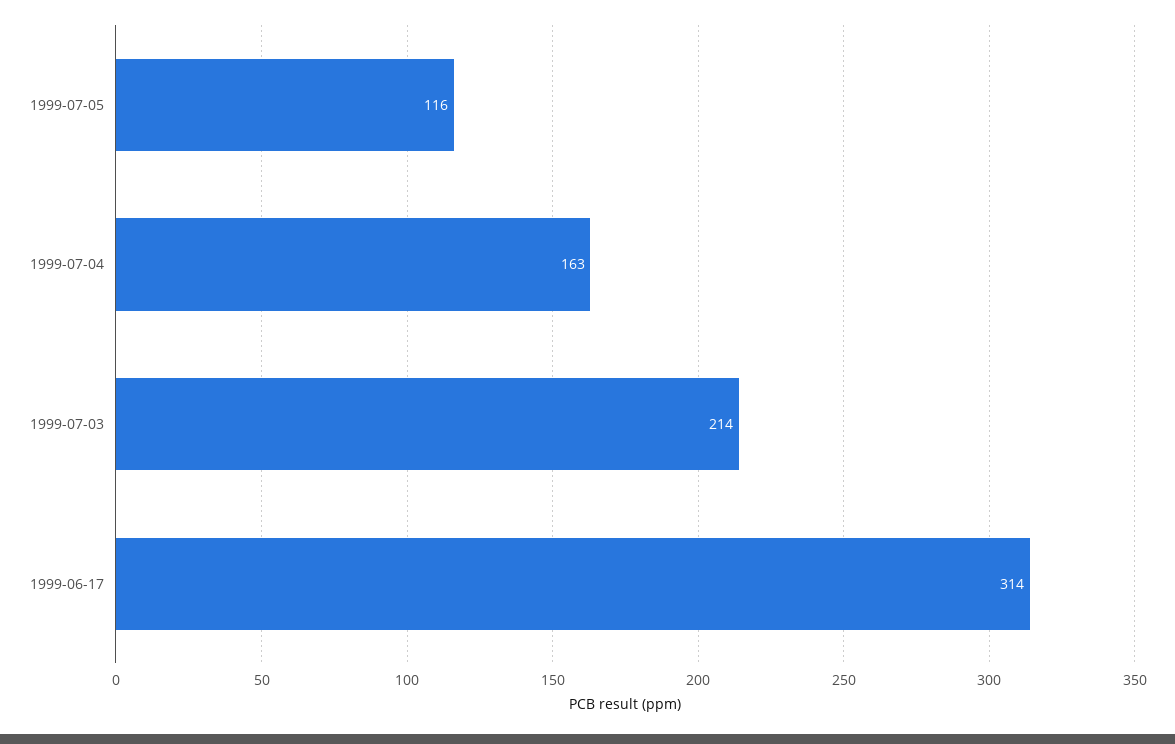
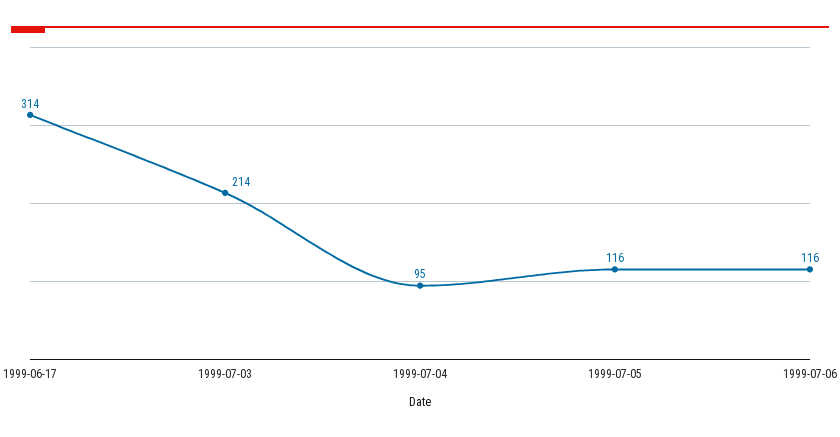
1999-07-04: 163 -> 95
1999-07-06: none -> 116

